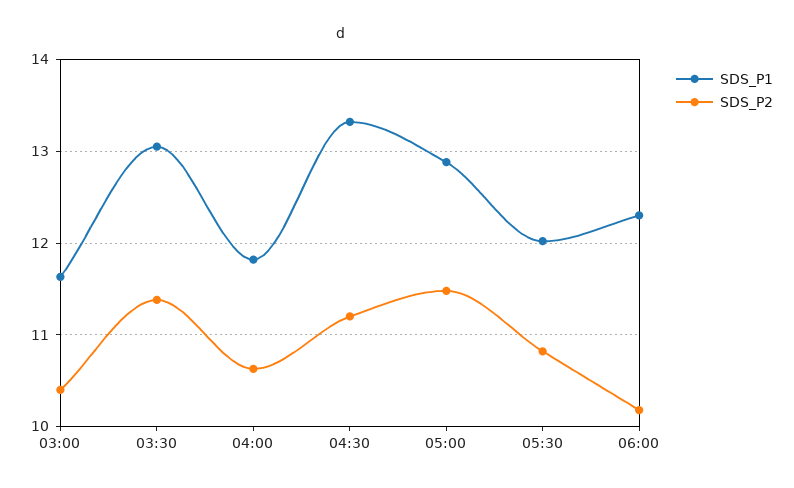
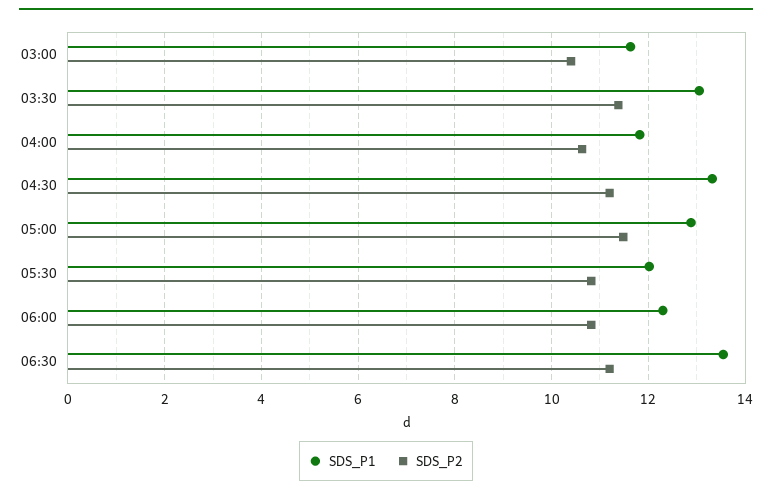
SDS_P2, 06:00: 10.2 -> 10.8
SDS_P1, 06:30: none -> 13.6
SDS_P2, 06:30: none -> 11.2

